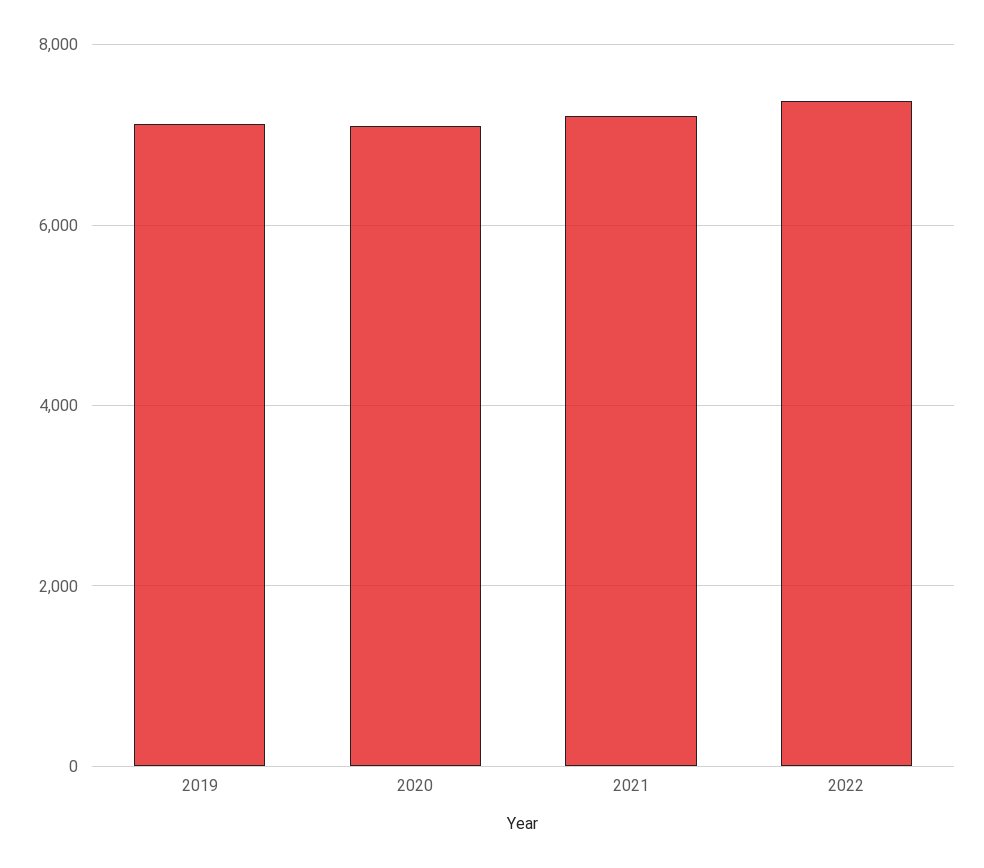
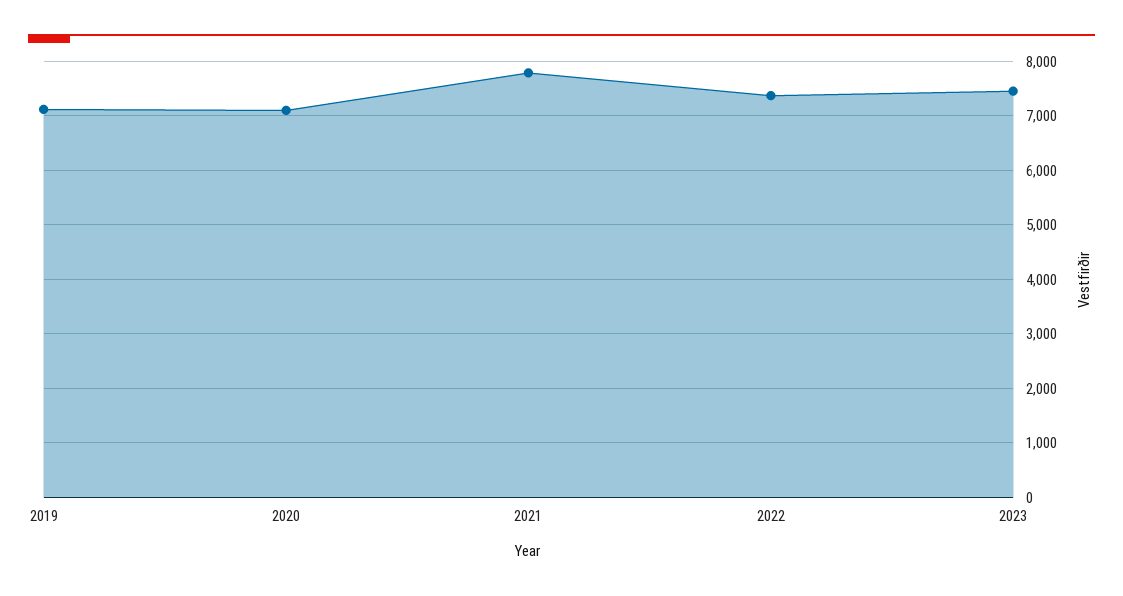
2021: 7200 -> 7800
2023: none -> 7400

